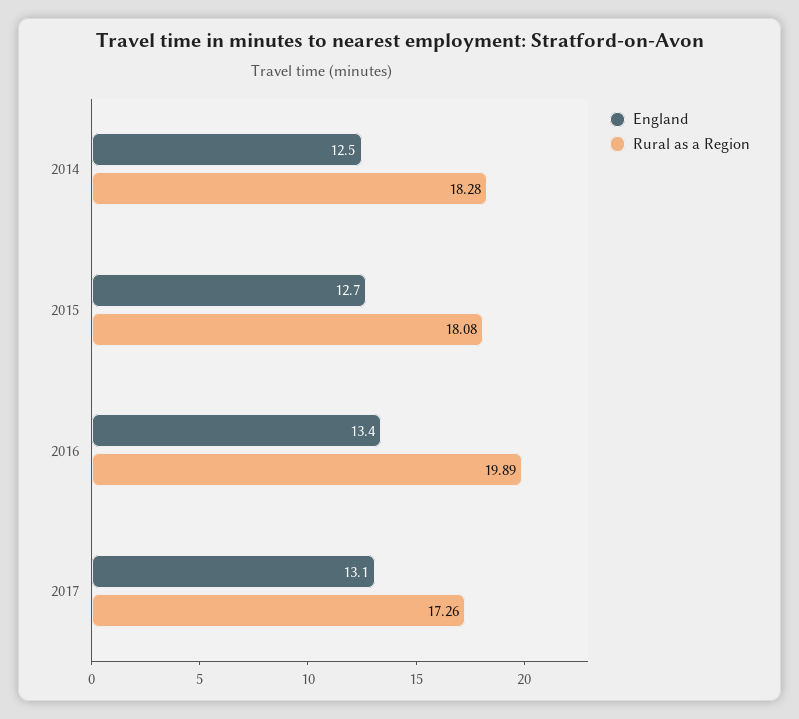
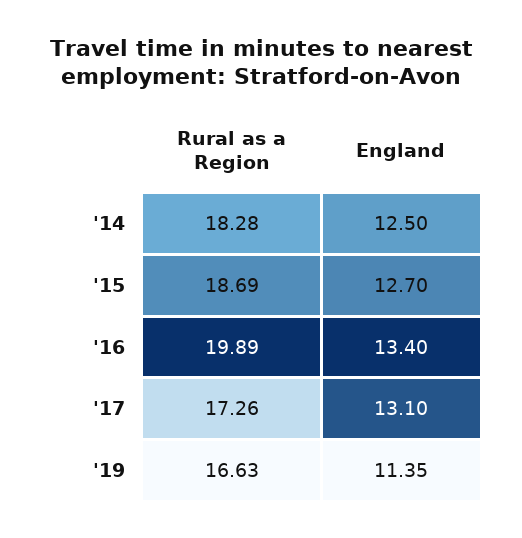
Rural as a Region, 2015: 18.08 -> 18.69
Rural as a Region, '19: none -> 16.63
England, '19: none -> 11.35

